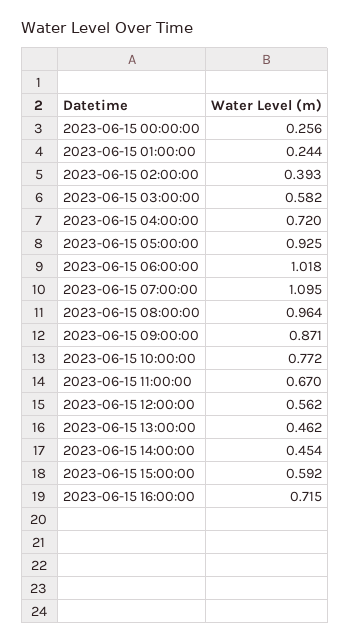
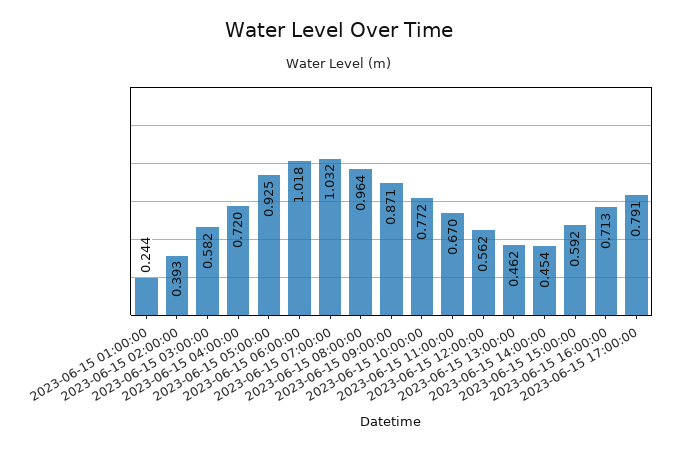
2023-06-15 00:00:00: 0.256 -> none
2023-06-15 07:00:00: 1.095 -> 1.032
2023-06-15 16:00:00: 0.715 -> 0.713
2023-06-15 17:00:00: none -> 0.791

